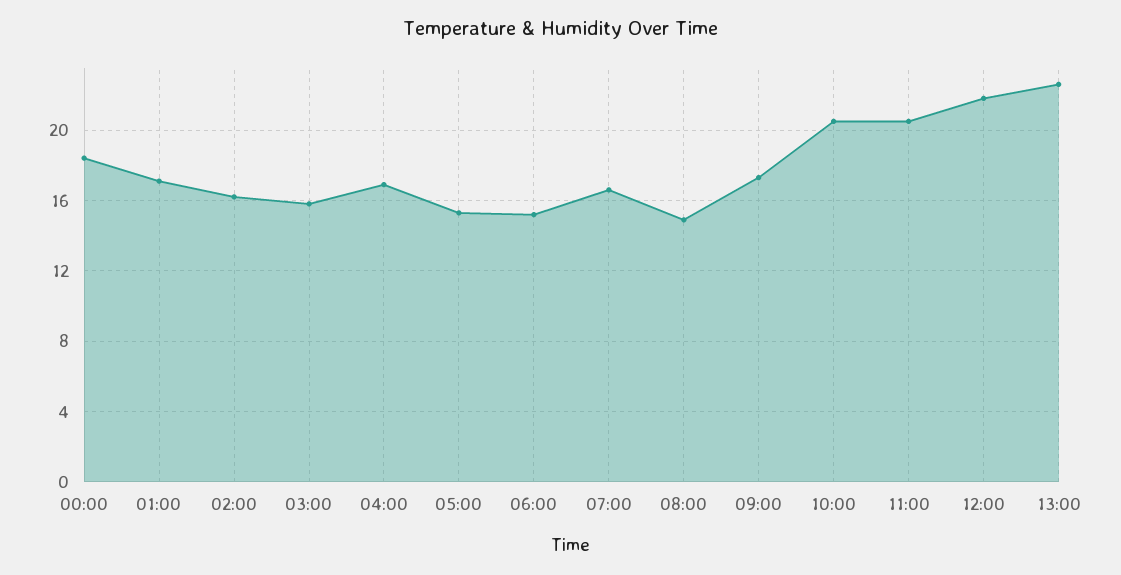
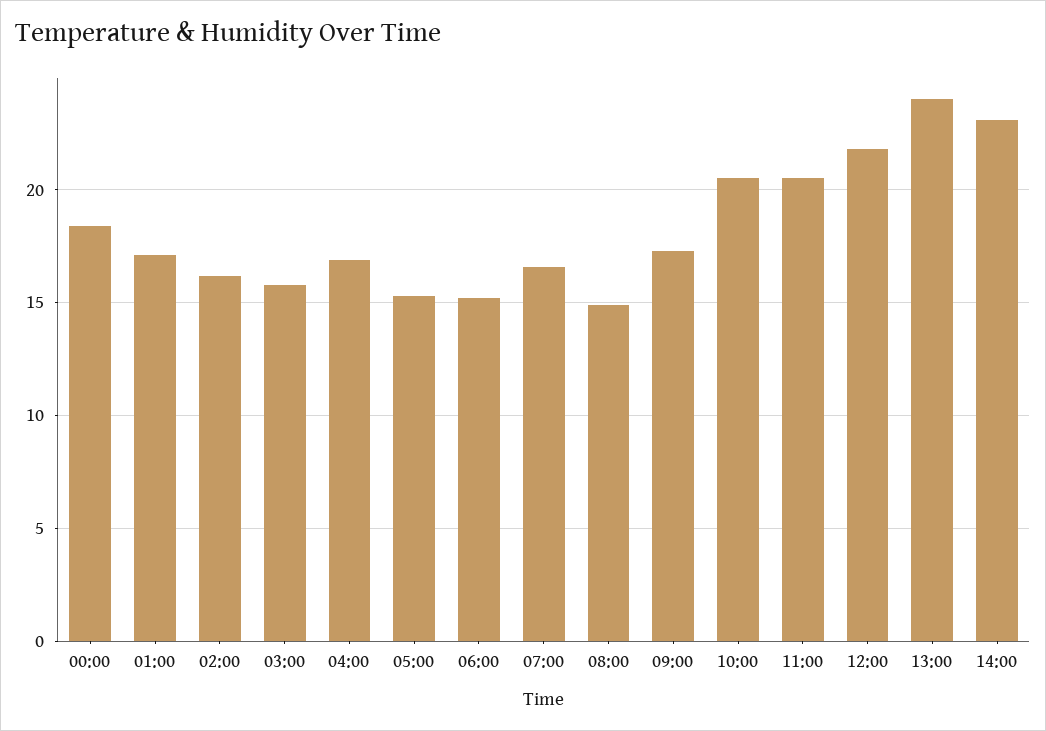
13:00: 22.5 -> 24
14:00: none -> 23

